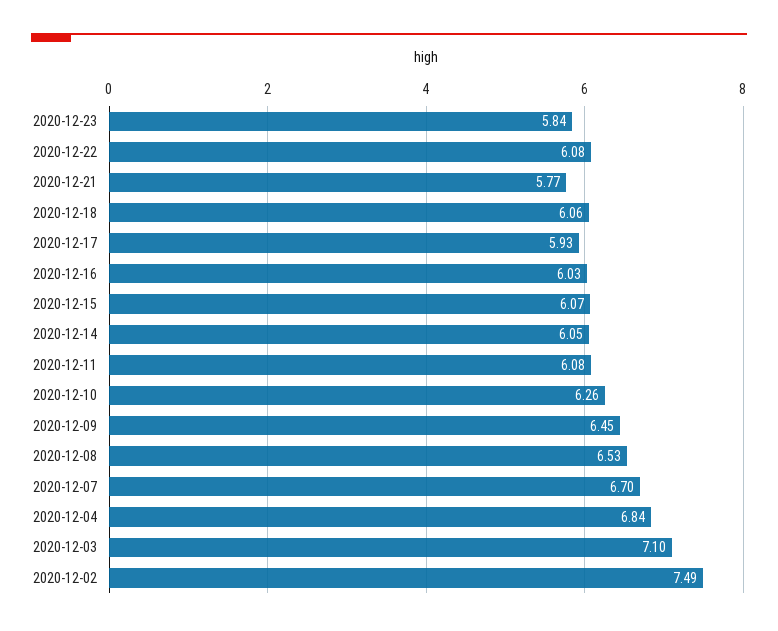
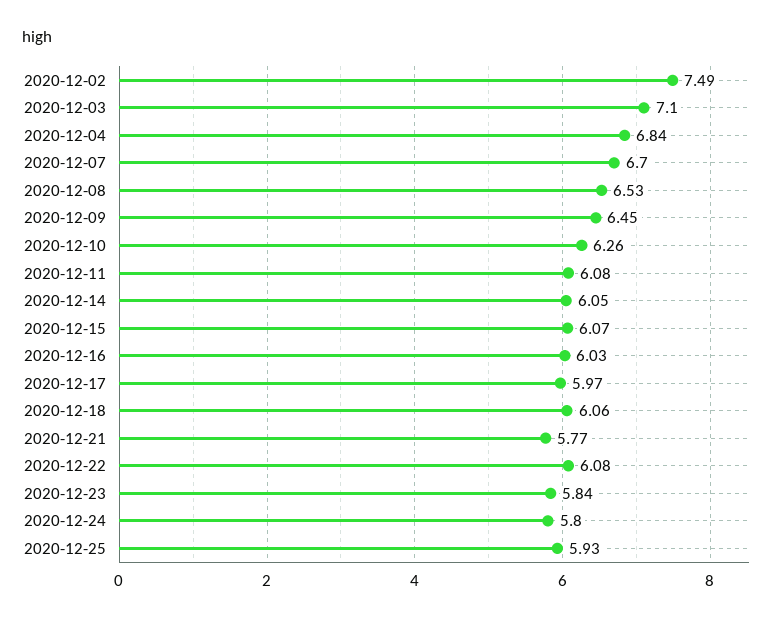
2020-12-17: 5.93 -> 5.97
2020-12-24: none -> 5.8
2020-12-25: none -> 5.93

